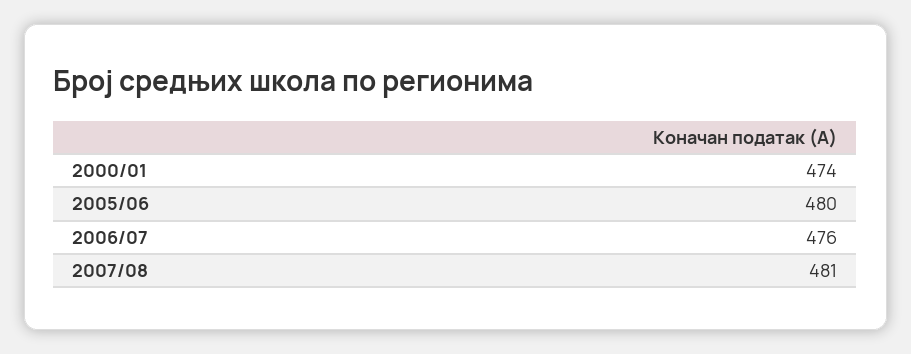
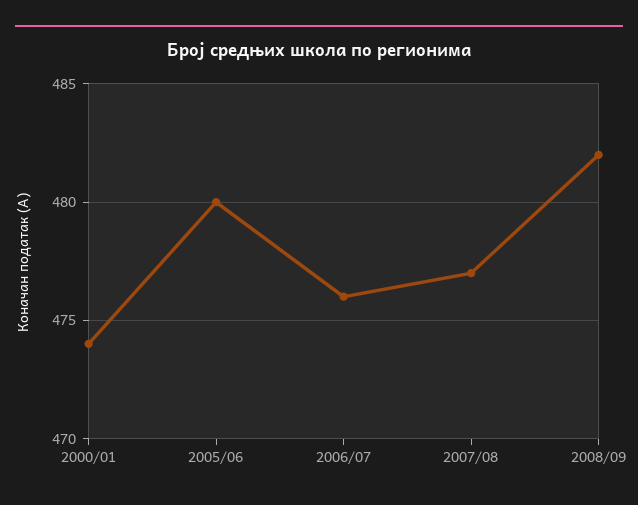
2007/08: 481 -> 477
2008/09: none -> 482

